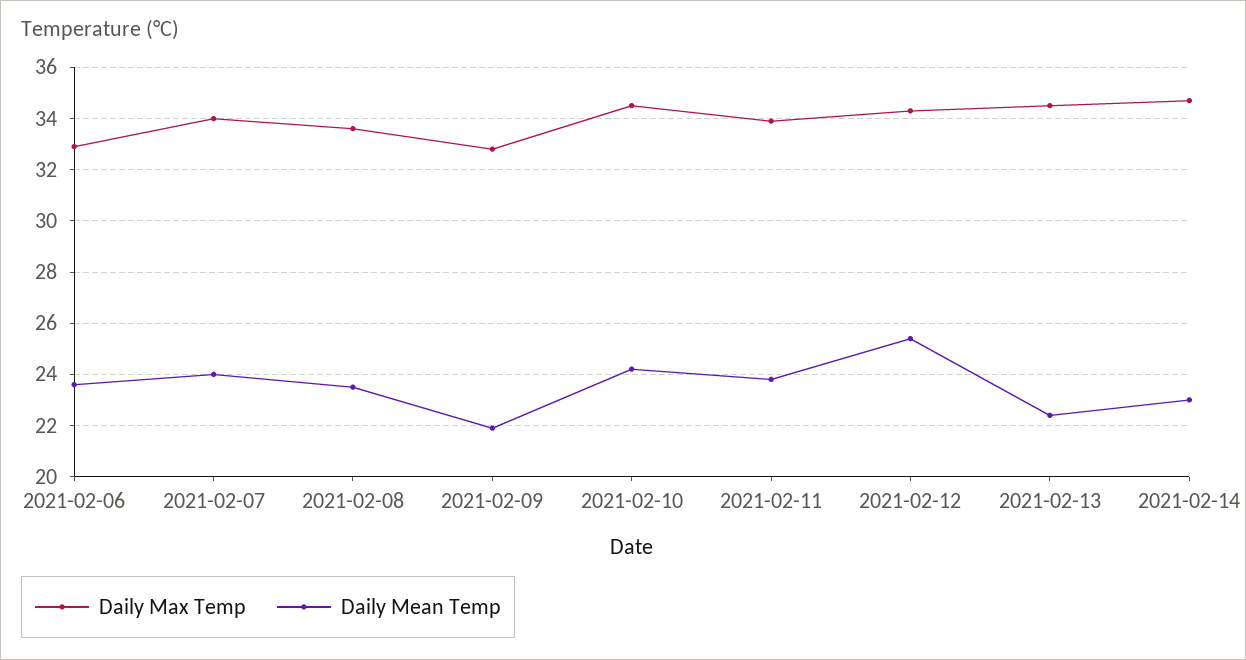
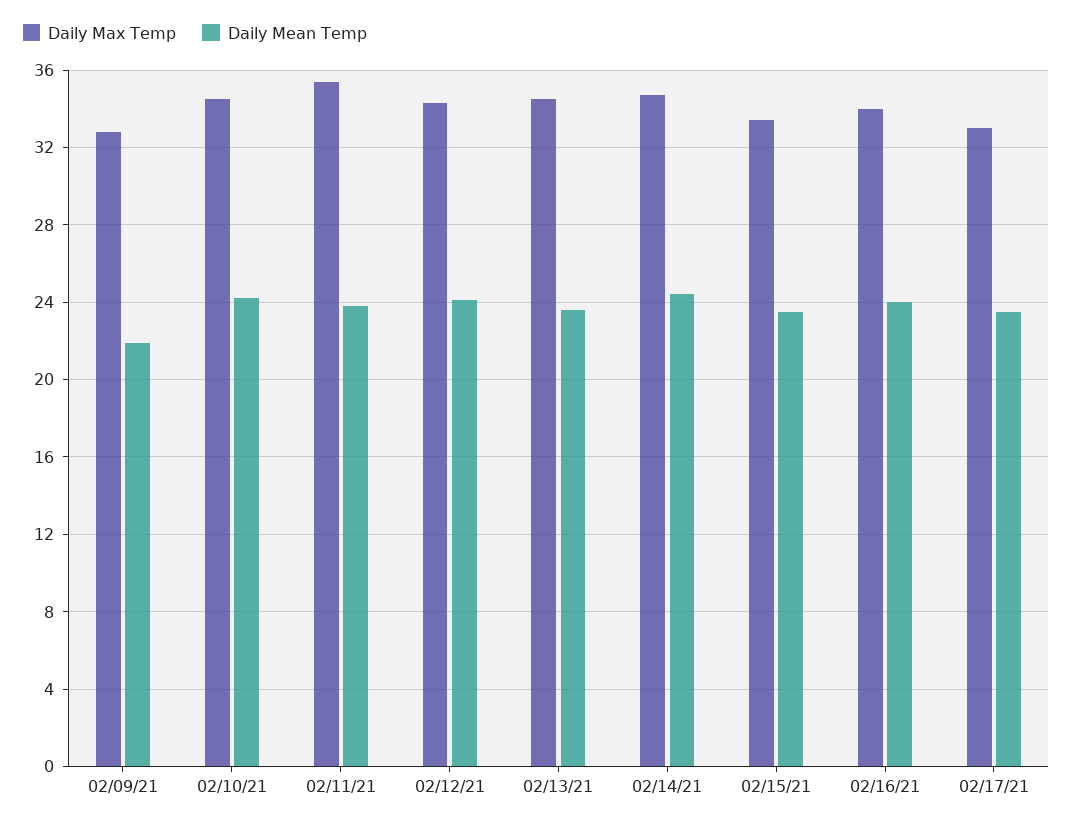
Daily Max Temp, 2021-02-06: 33 -> none
Daily Mean Temp, 2021-02-06: 23.5 -> none
Daily Max Temp, 2021-02-07: 34 -> none
Daily Mean Temp, 2021-02-07: 24 -> none
Daily Max Temp, 2021-02-08: 33.5 -> none
Daily Mean Temp, 2021-02-08: 23.5 -> none
Daily Max Temp, 2021-02-11: 34 -> 35.5
Daily Mean Temp, 2021-02-12: 25.5 -> 24
Daily Mean Temp, 2021-02-13: 22.5 -> 23.5
Daily Mean Temp, 2021-02-14: 23 -> 24.5
Daily Max Temp, 02/15/21: none -> 33.5
Daily Mean Temp, 02/15/21: none -> 23.5
Daily Max Temp, 02/16/21: none -> 34
Daily Mean Temp, 02/16/21: none -> 24
Daily Max Temp, 02/17/21: none -> 33
Daily Mean Temp, 02/17/21: none -> 23.5

